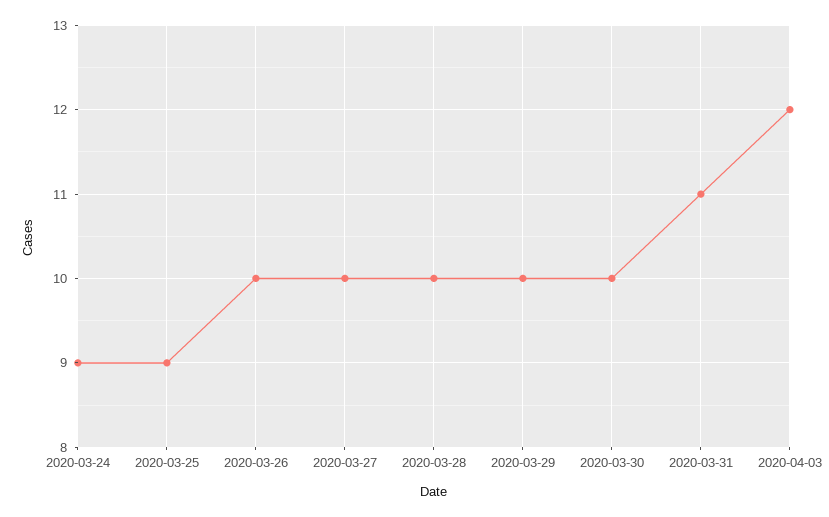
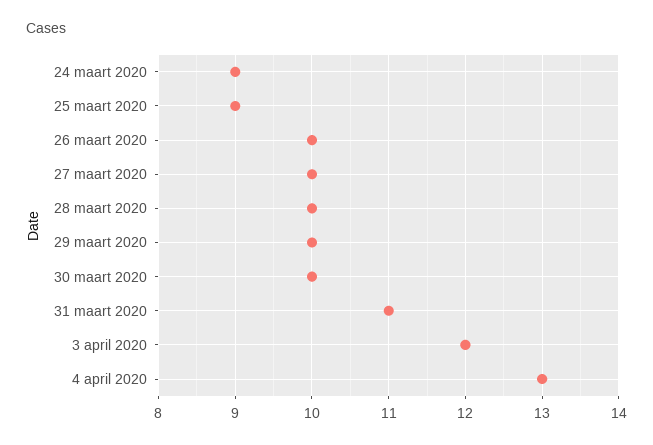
4 april 2020: none -> 13

